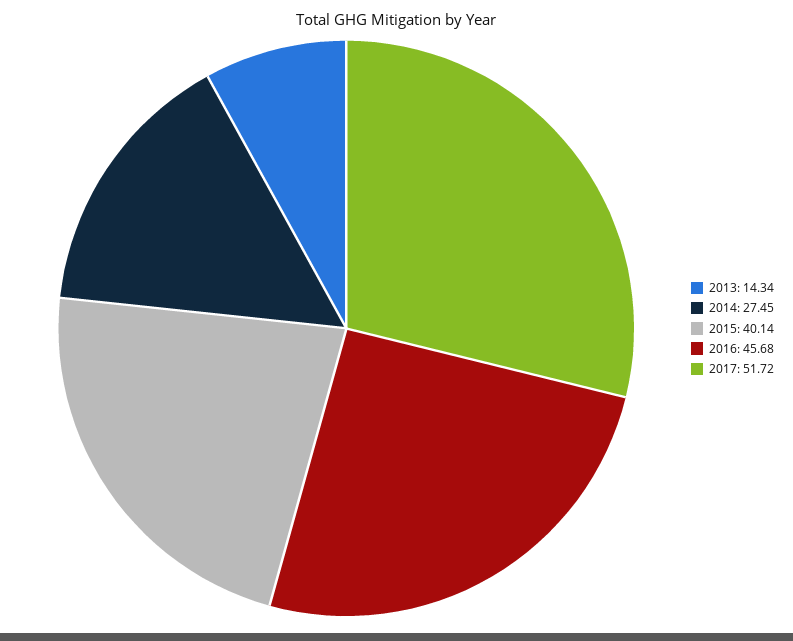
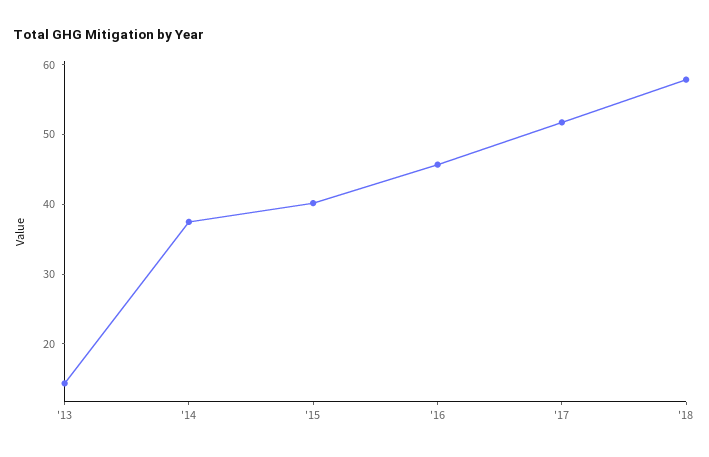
2014: 27.45 -> 38
'18: none -> 58

